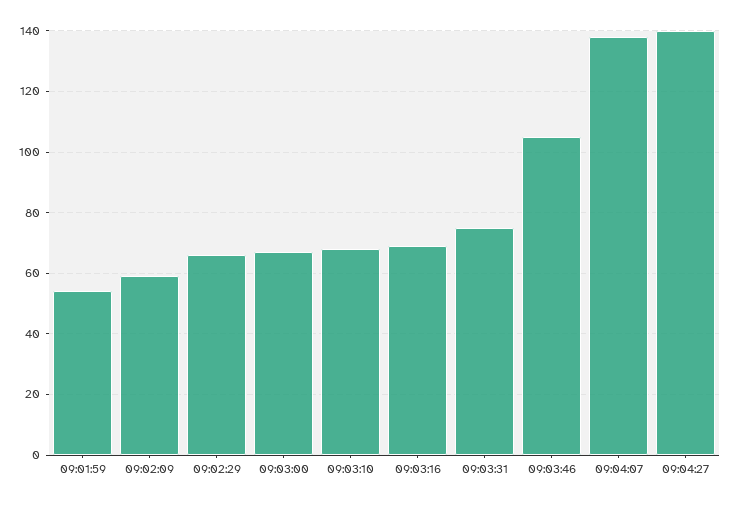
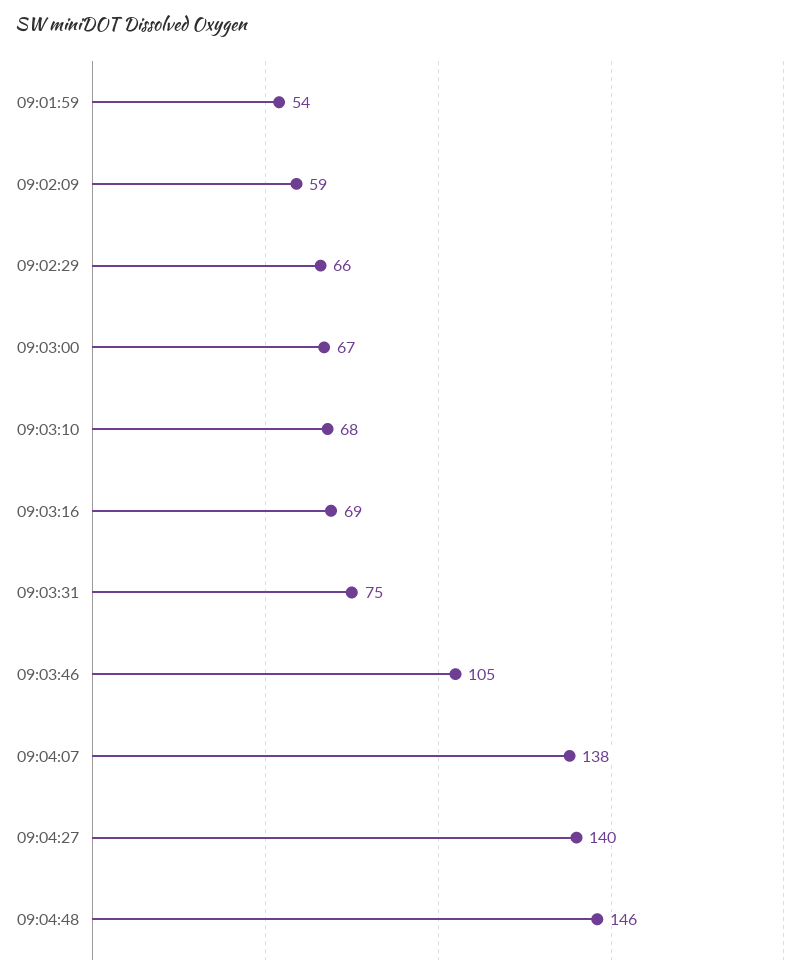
09:04:48: none -> 146

